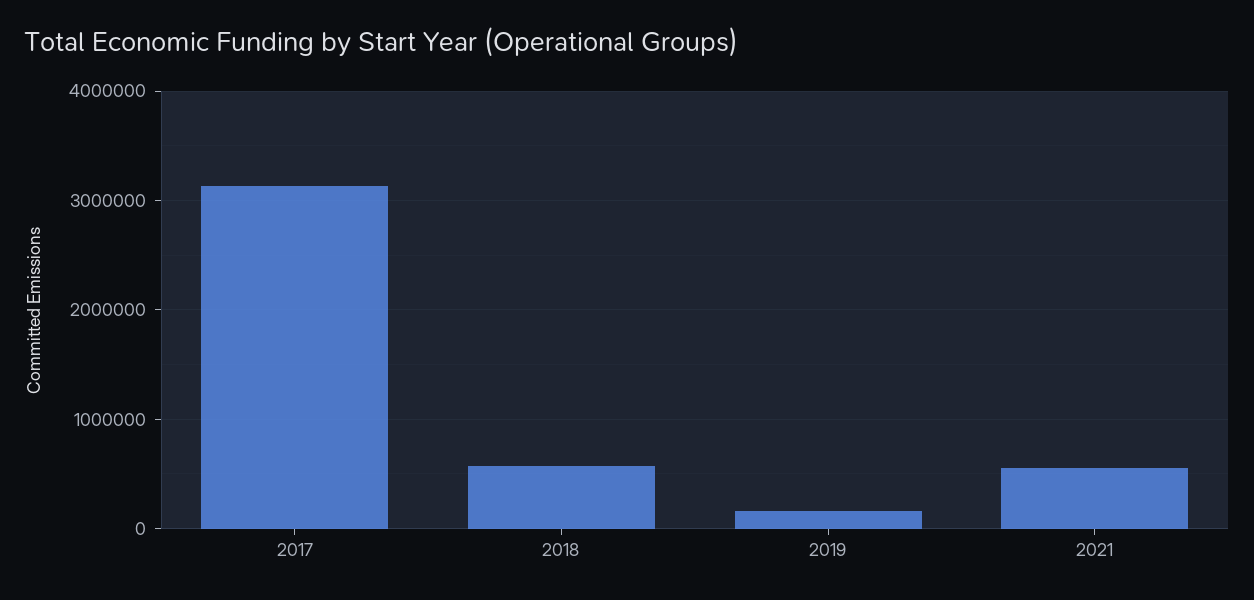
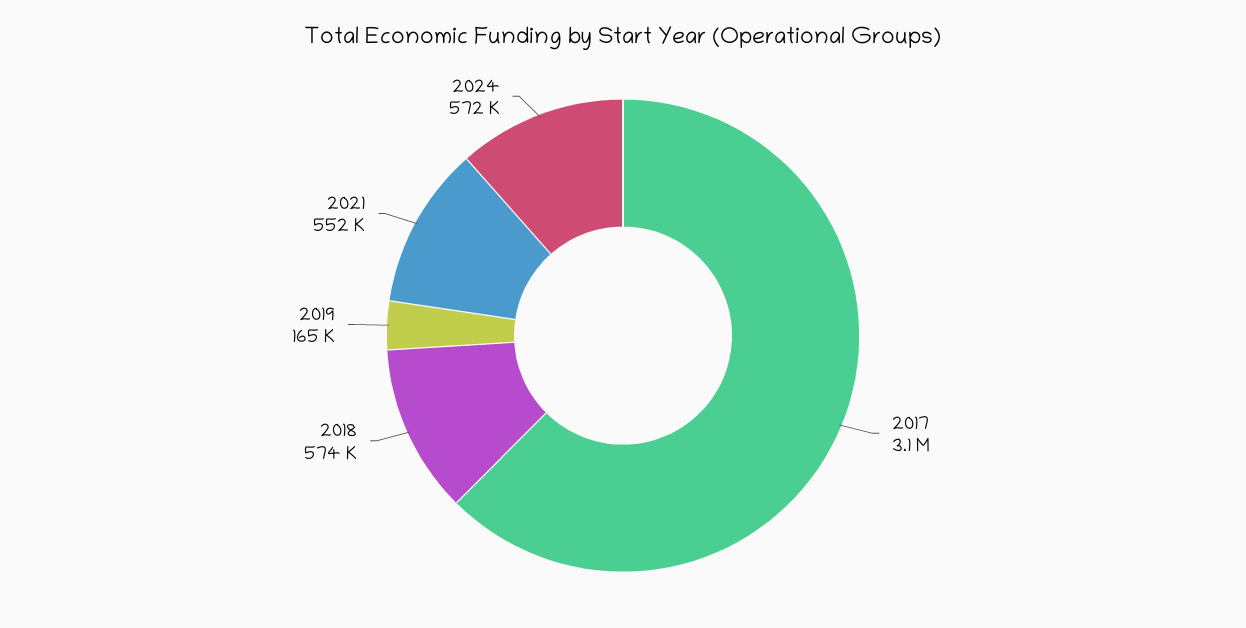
2024: none -> 572000

